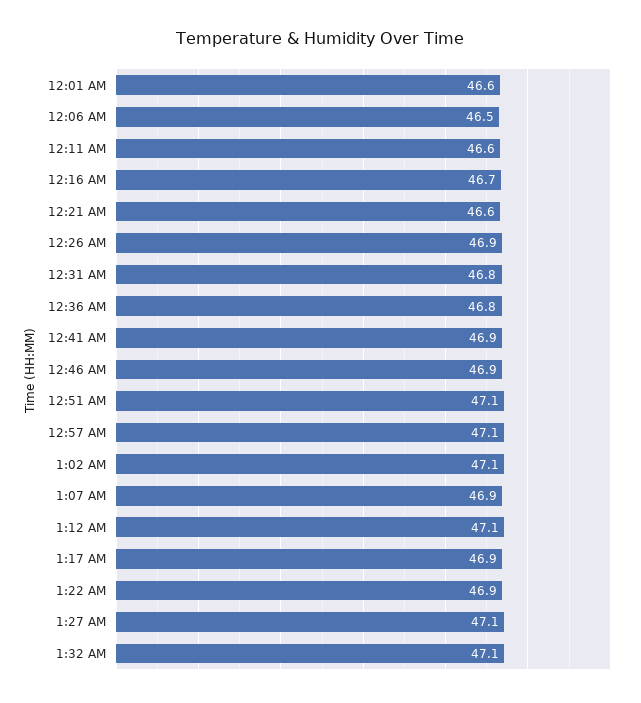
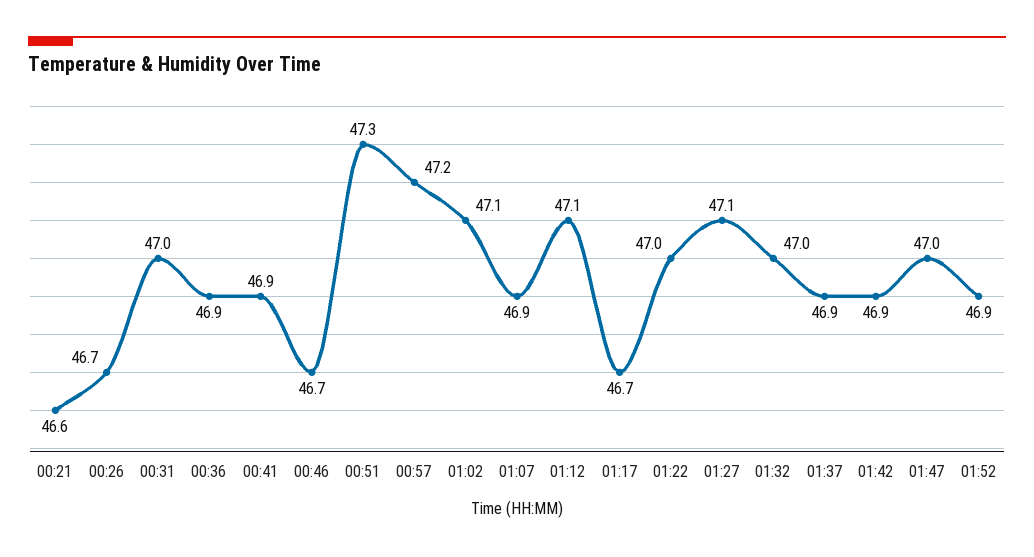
12:01 AM: 46.6 -> none
12:06 AM: 46.5 -> none
12:11 AM: 46.6 -> none
12:16 AM: 46.7 -> none
12:26 AM: 46.9 -> 46.7
12:31 AM: 46.8 -> 47
12:36 AM: 46.8 -> 46.9
12:46 AM: 46.9 -> 46.7
12:51 AM: 47.1 -> 47.3
12:57 AM: 47.1 -> 47.2
1:17 AM: 46.9 -> 46.7
1:22 AM: 46.9 -> 47
1:32 AM: 47.1 -> 47
01:37: none -> 46.9
01:42: none -> 46.9
01:47: none -> 47
01:52: none -> 46.9

